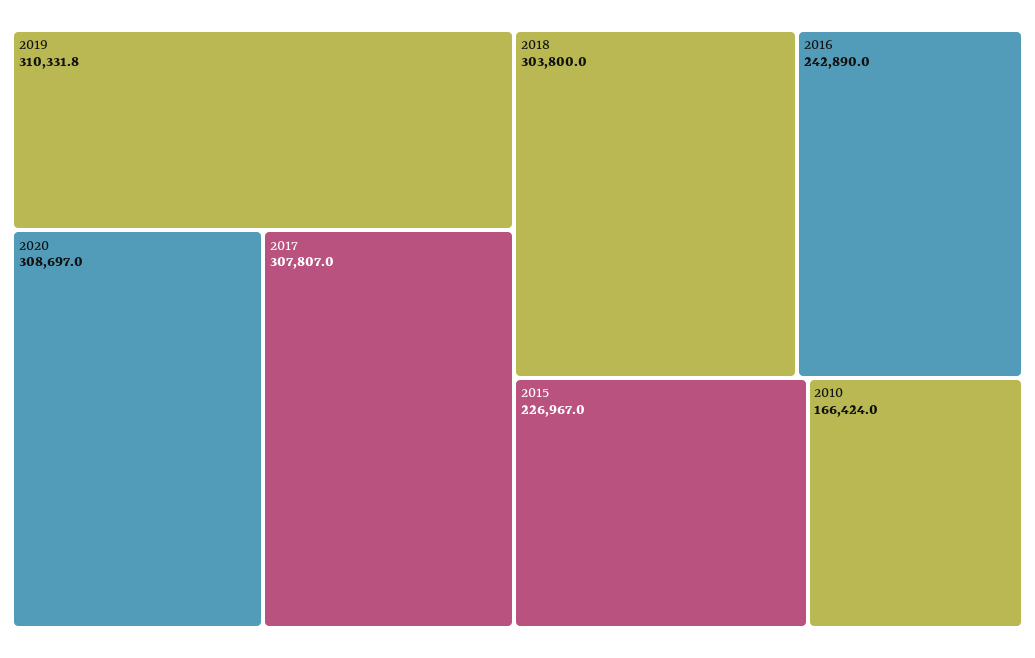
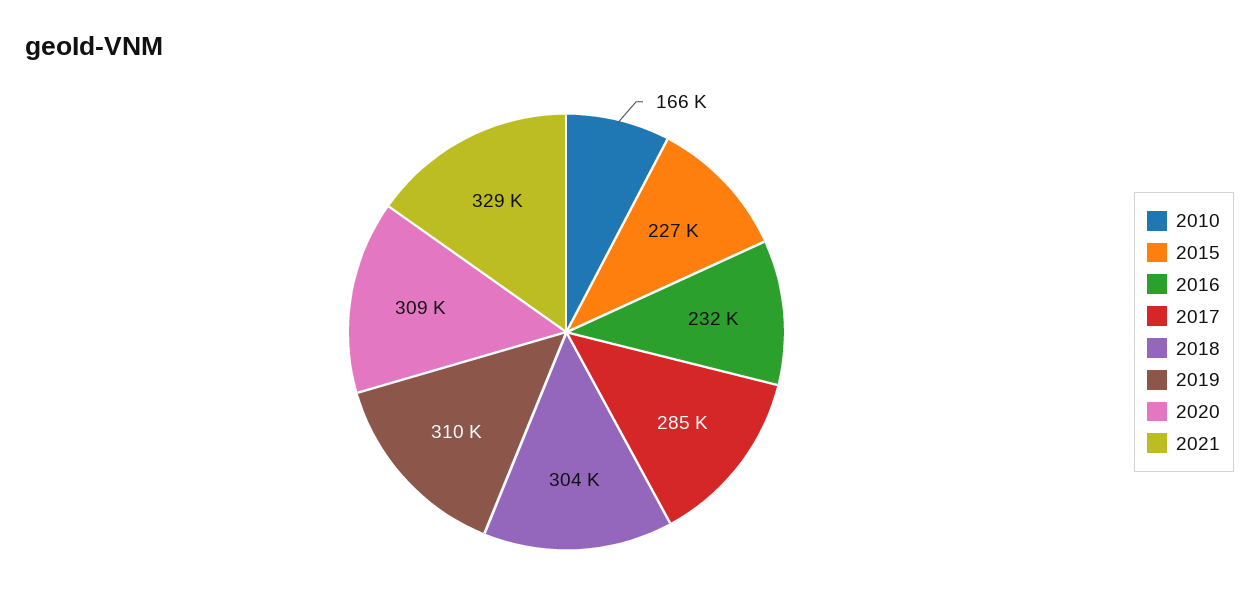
2017: 307807 -> 285000
2016: 242890 -> 232000
2021: none -> 329000

